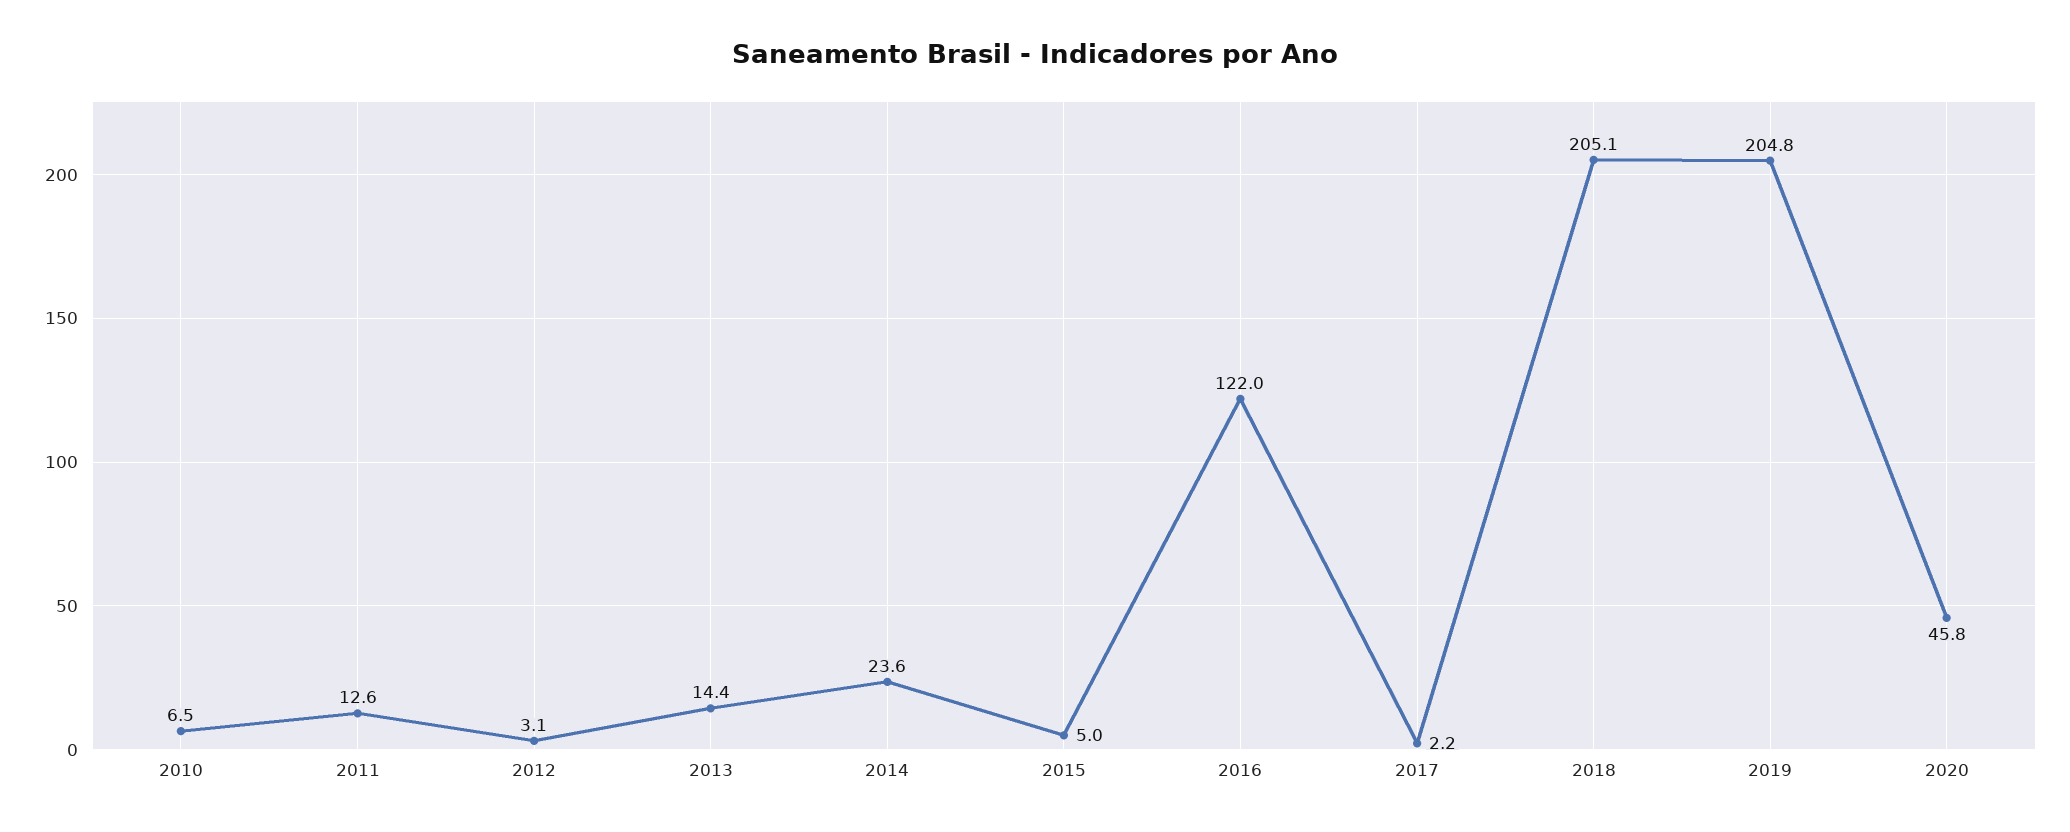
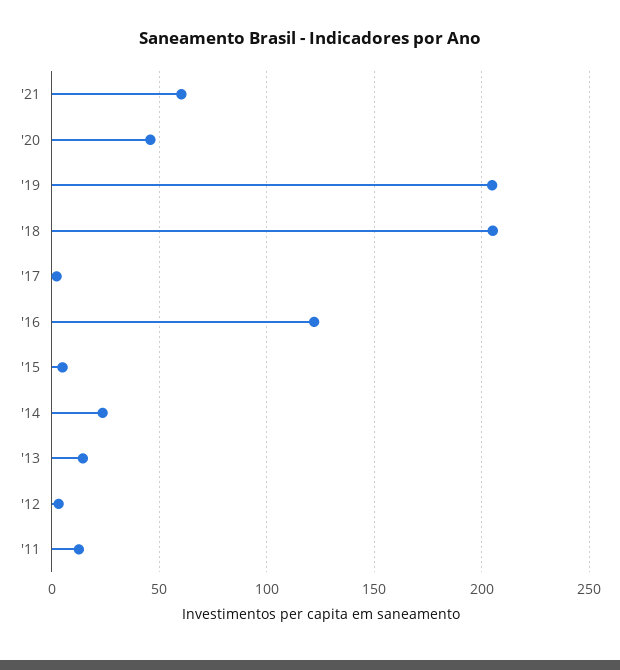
2010: 6.5 -> none
'21: none -> 60

